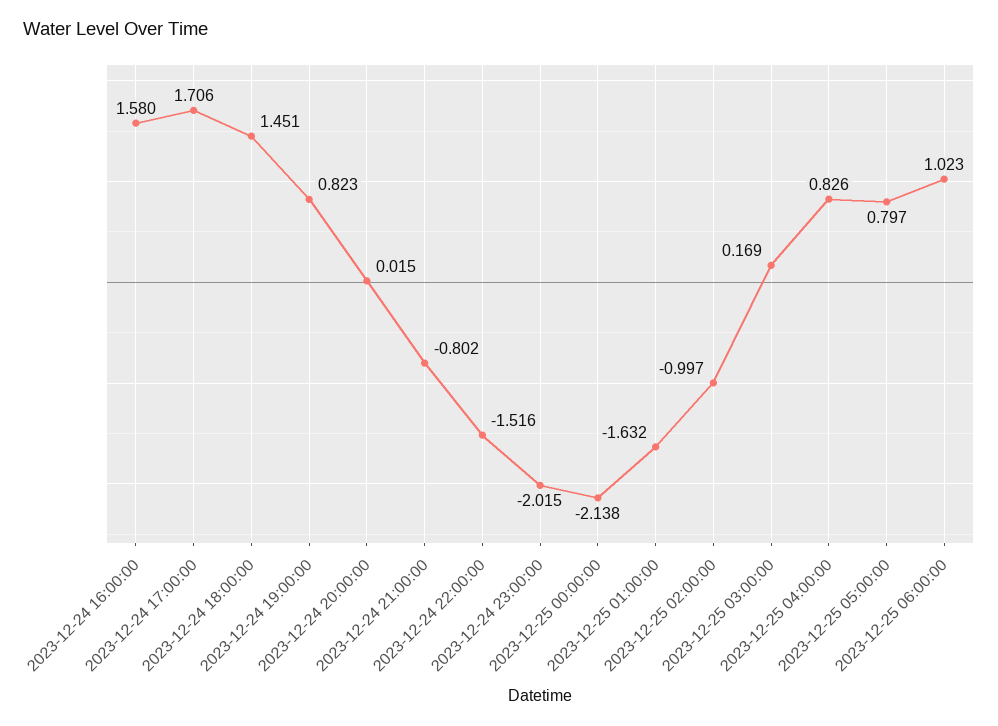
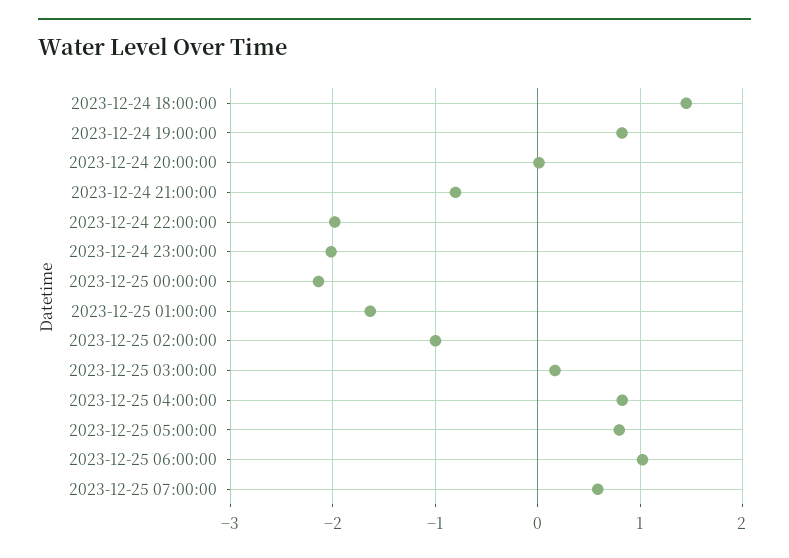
2023-12-24 16:00:00: 1.58 -> none
2023-12-24 17:00:00: 1.706 -> none
2023-12-24 22:00:00: -1.516 -> -2
2023-12-25 07:00:00: none -> 0.6

